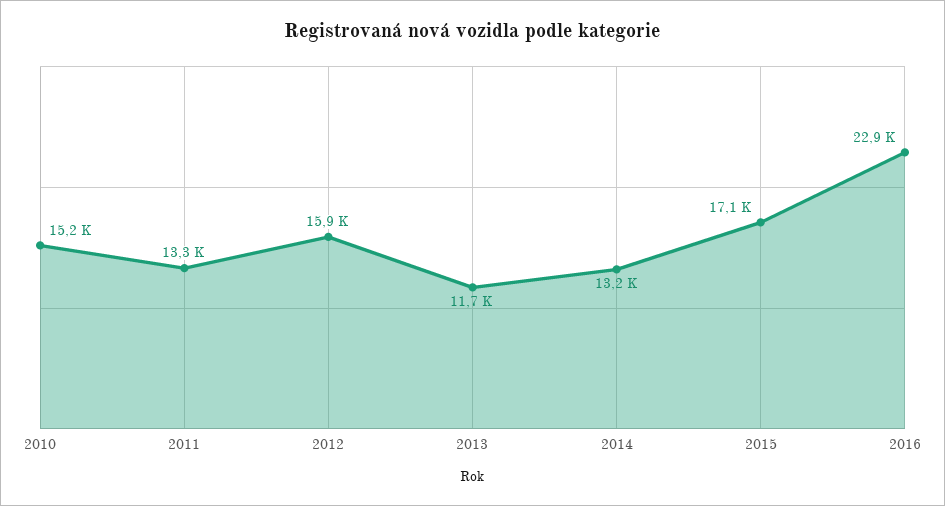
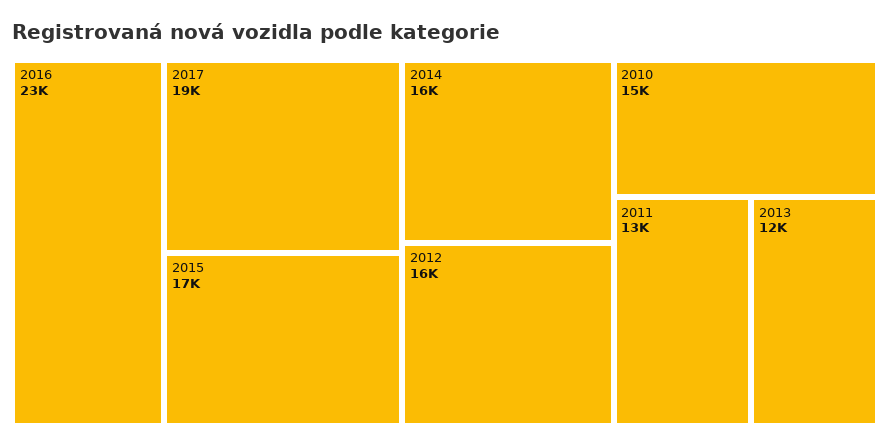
2014: 13200 -> 16000
2017: none -> 19000

